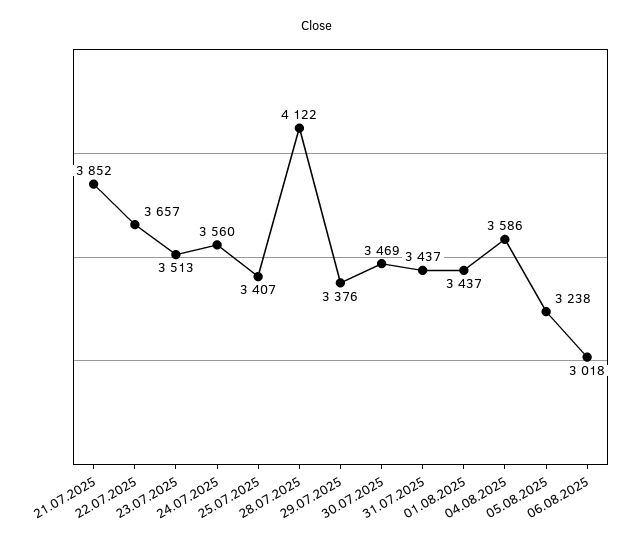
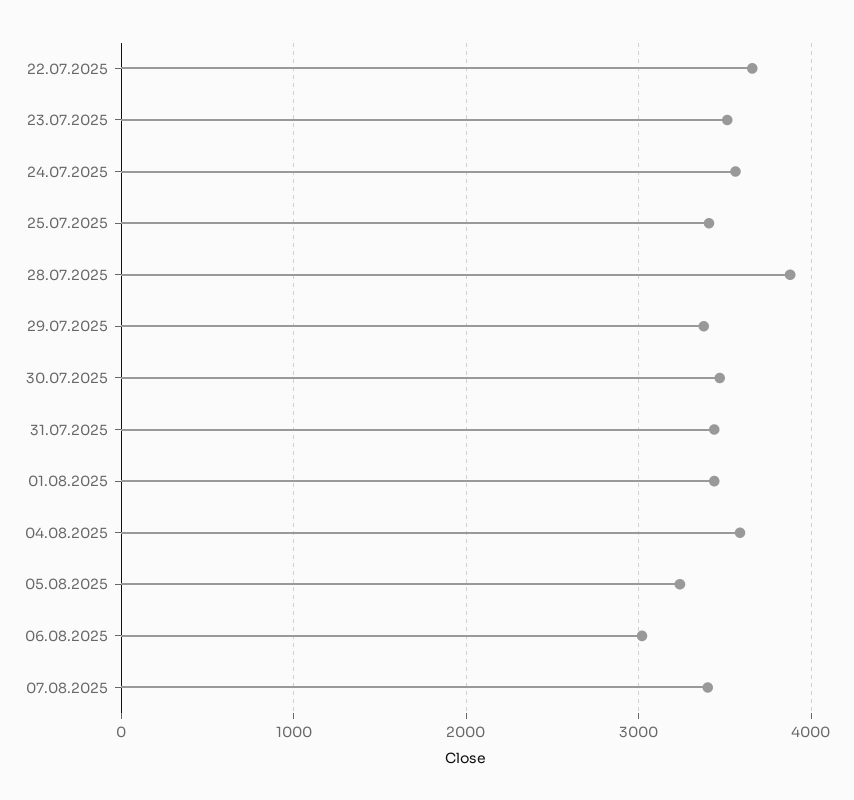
21.07.2025: 3852 -> none
28.07.2025: 4122 -> 3900
07.08.2025: none -> 3400

